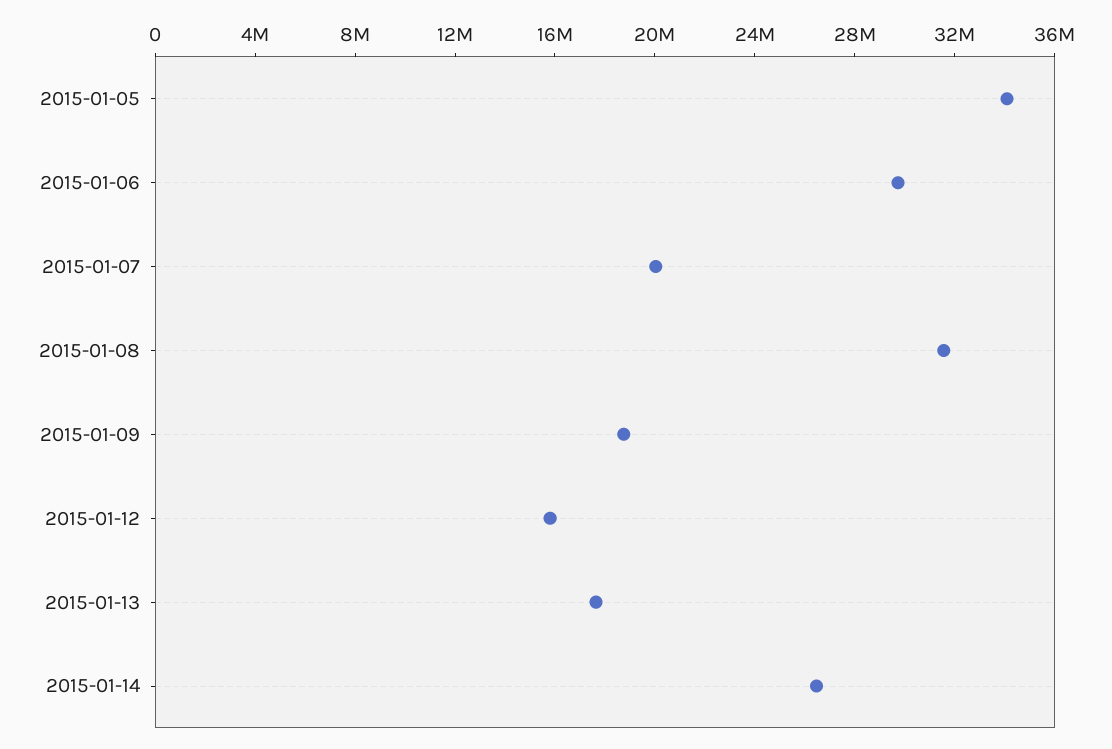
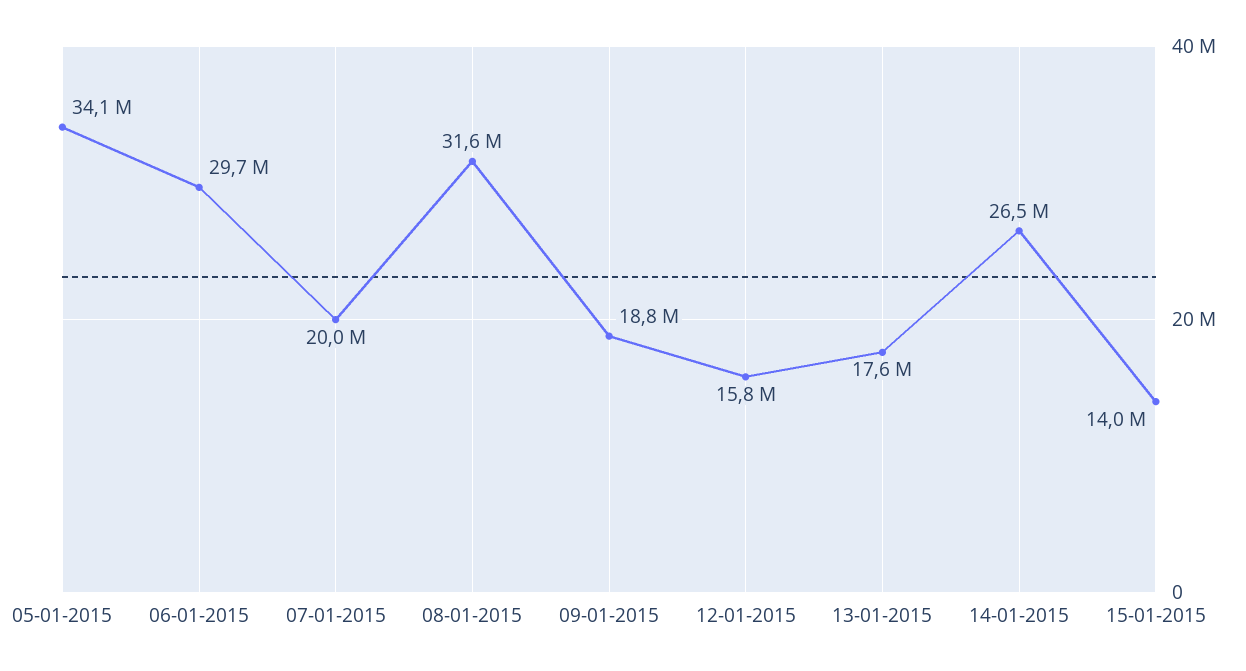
15-01-2015: none -> 14000000

